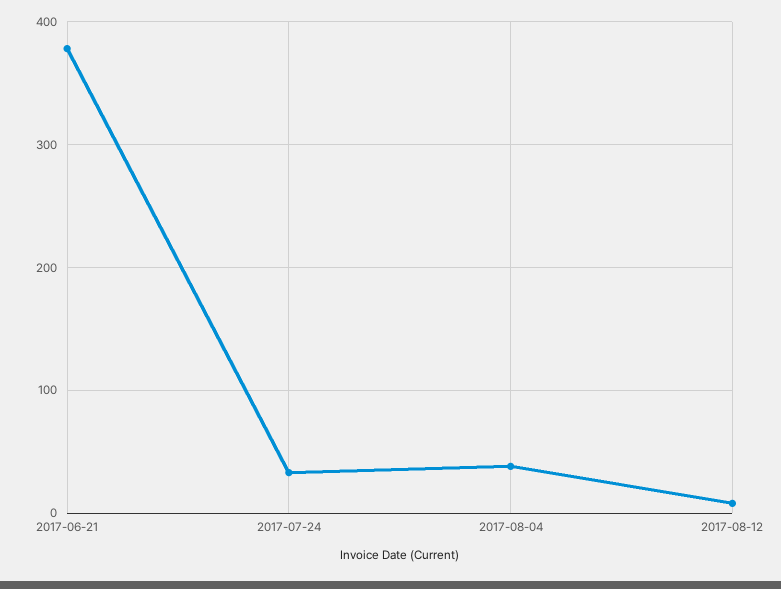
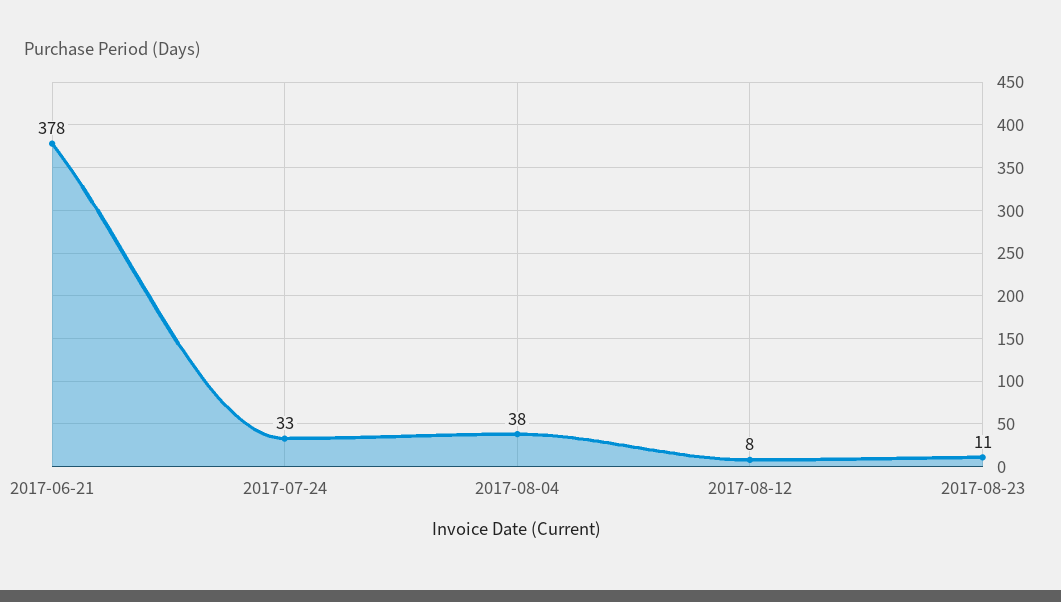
2017-08-23: none -> 11

